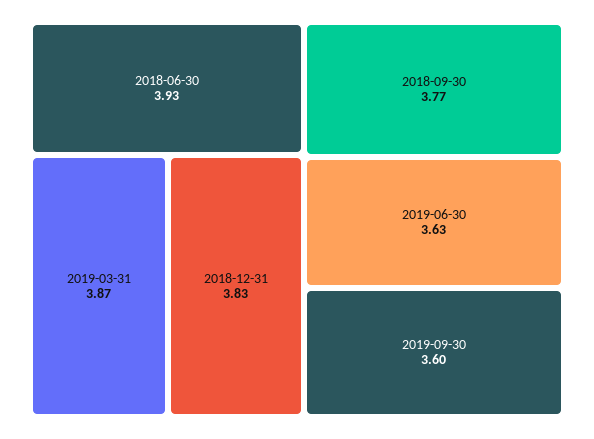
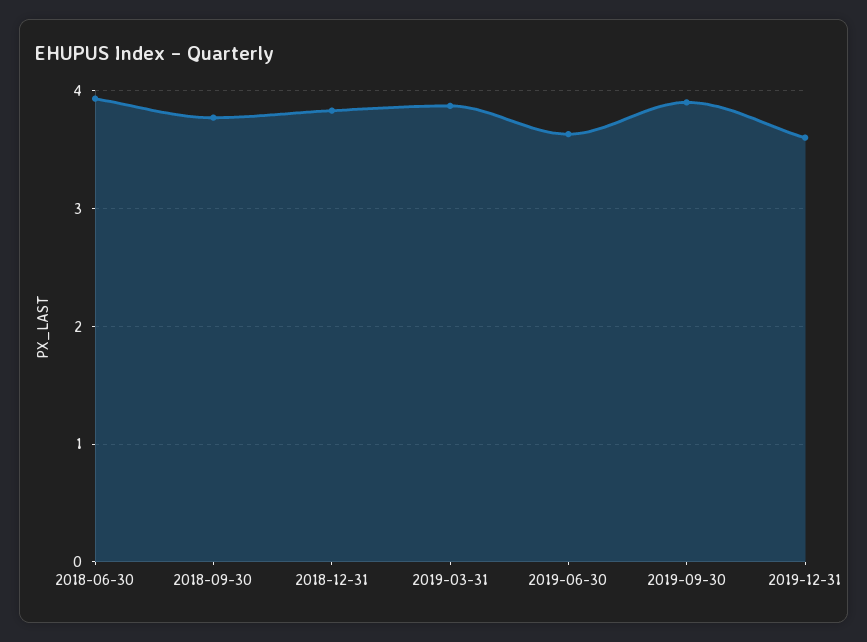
2019-09-30: 3.6 -> 3.9
2019-12-31: none -> 3.6

